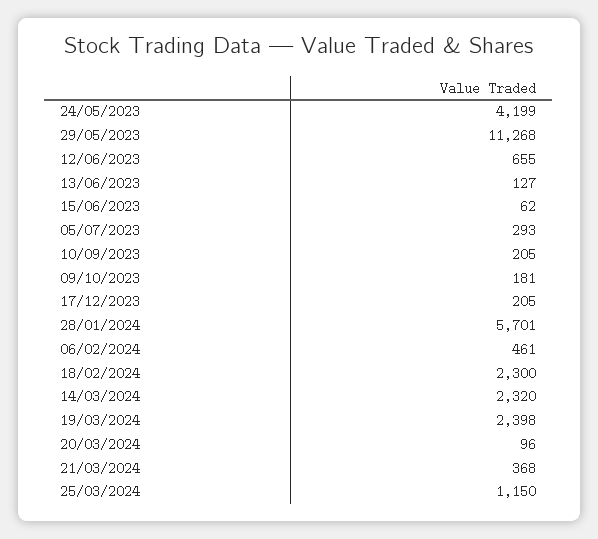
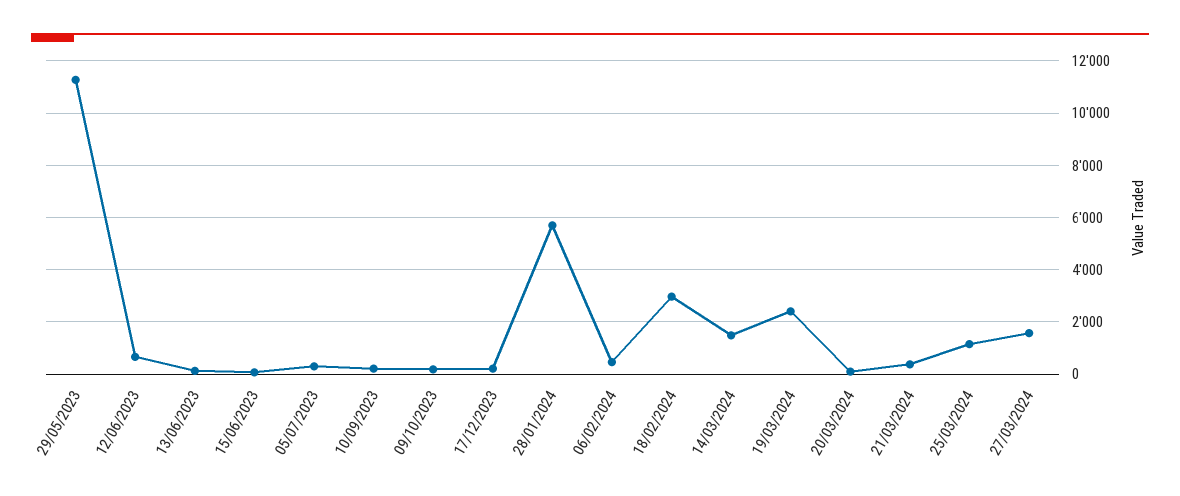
24/05/2023: 4199 -> none
18/02/2024: 2300 -> 3000
14/03/2024: 2320 -> 1500
27/03/2024: none -> 1500

